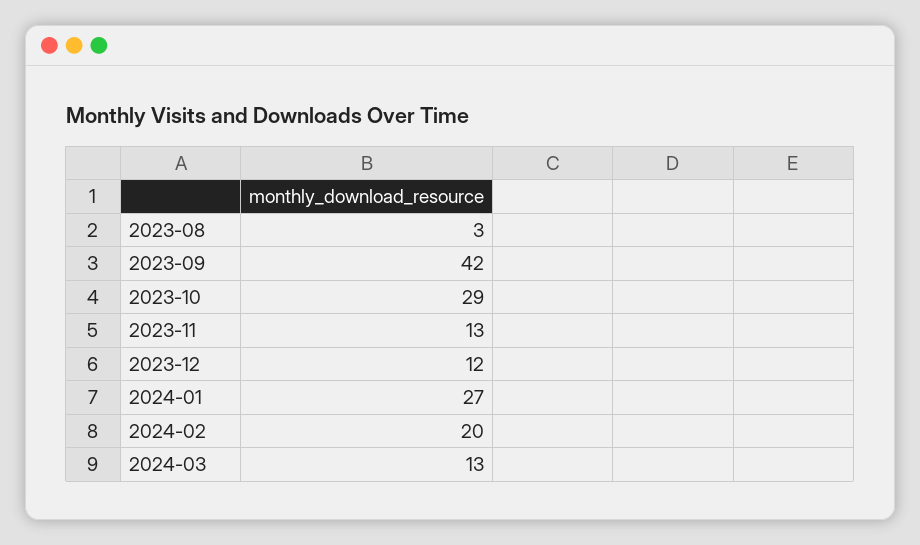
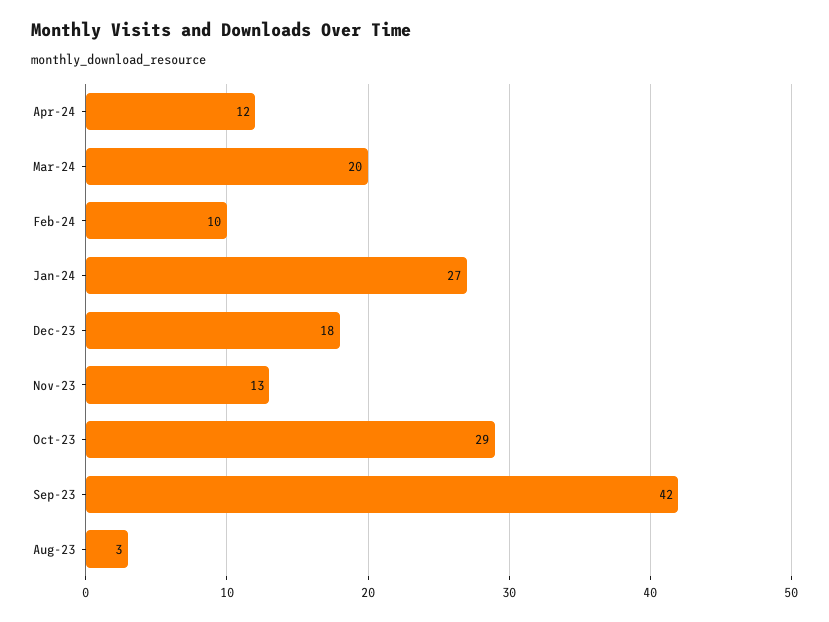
2023-12: 12 -> 18
2024-02: 20 -> 10
2024-03: 13 -> 20
Apr-24: none -> 12

